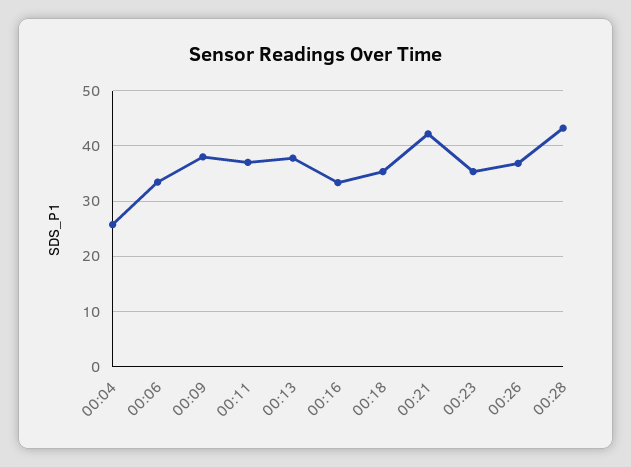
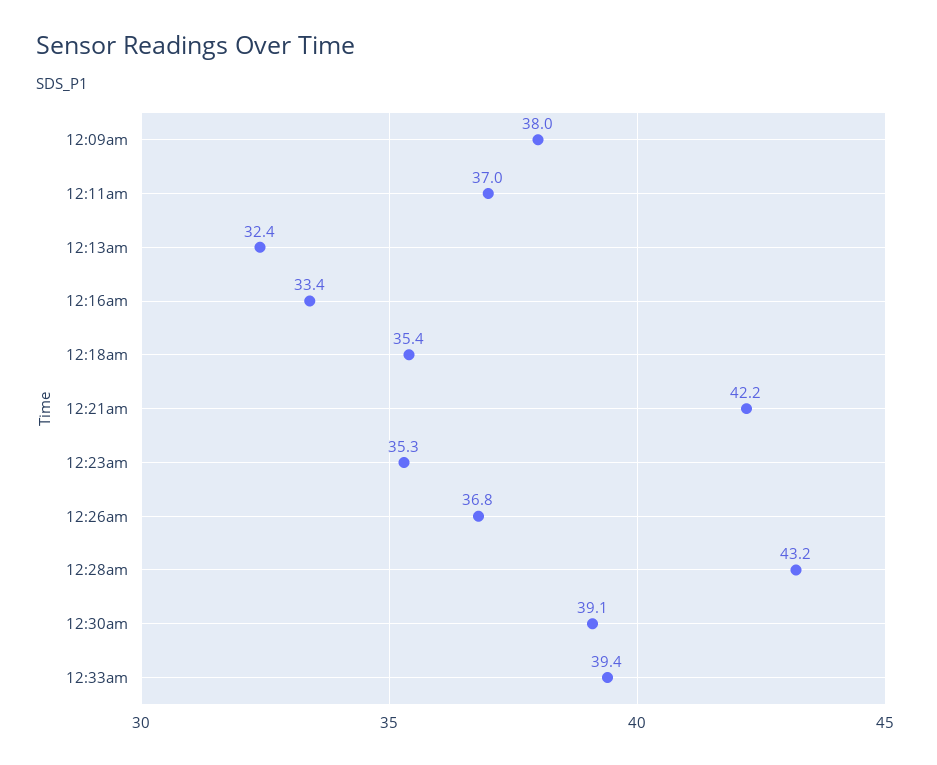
00:04: 26 -> none
00:06: 34 -> none
00:13: 38 -> 32.4
12:30am: none -> 39.1
12:33am: none -> 39.4

